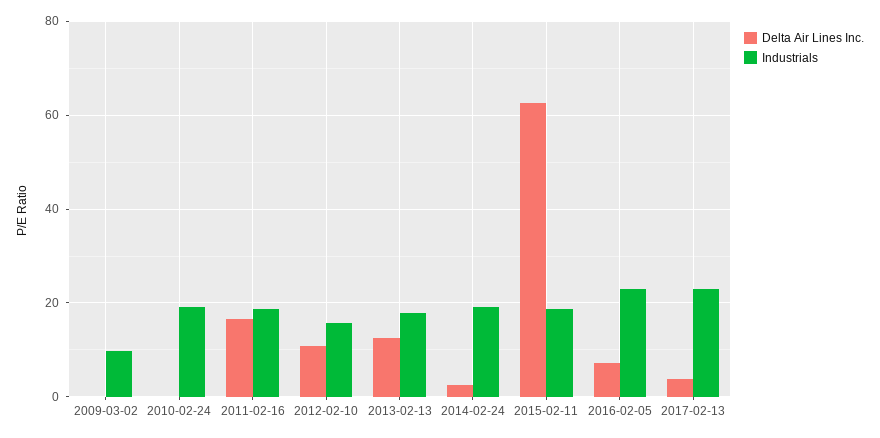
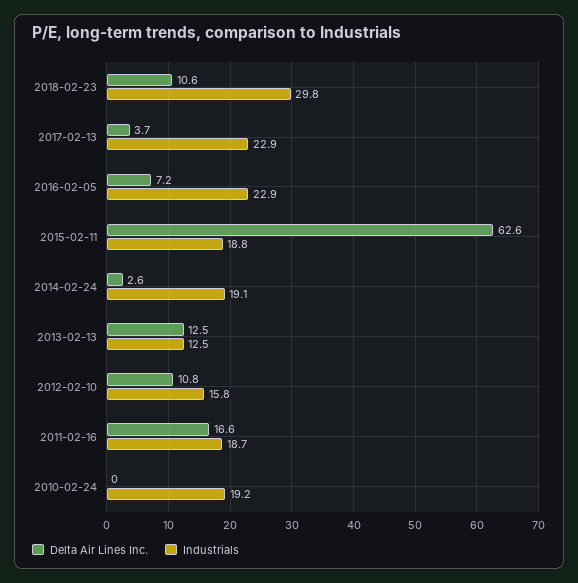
Delta Air Lines Inc., 2009-03-02: 0 -> none
Industrials, 2009-03-02: 10 -> none
Industrials, 2013-02-13: 18 -> 12.5
Delta Air Lines Inc., 2018-02-23: none -> 10.6
Industrials, 2018-02-23: none -> 29.8

